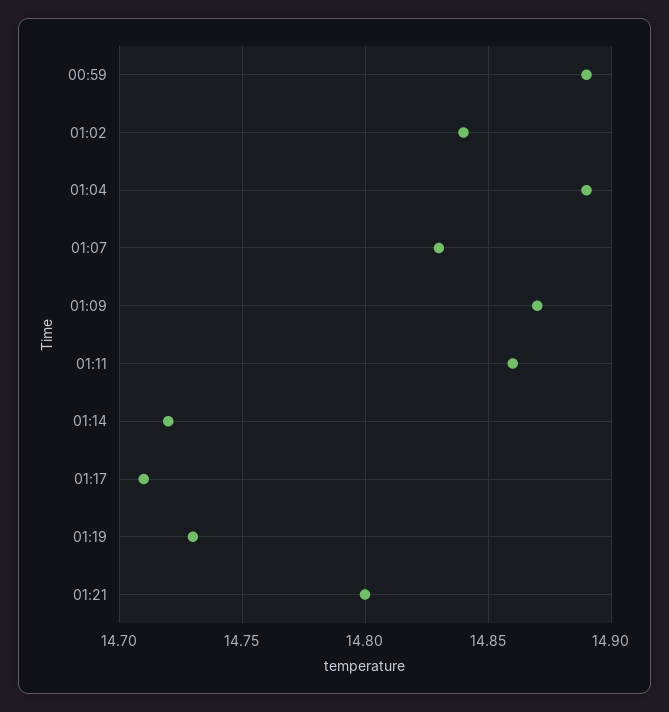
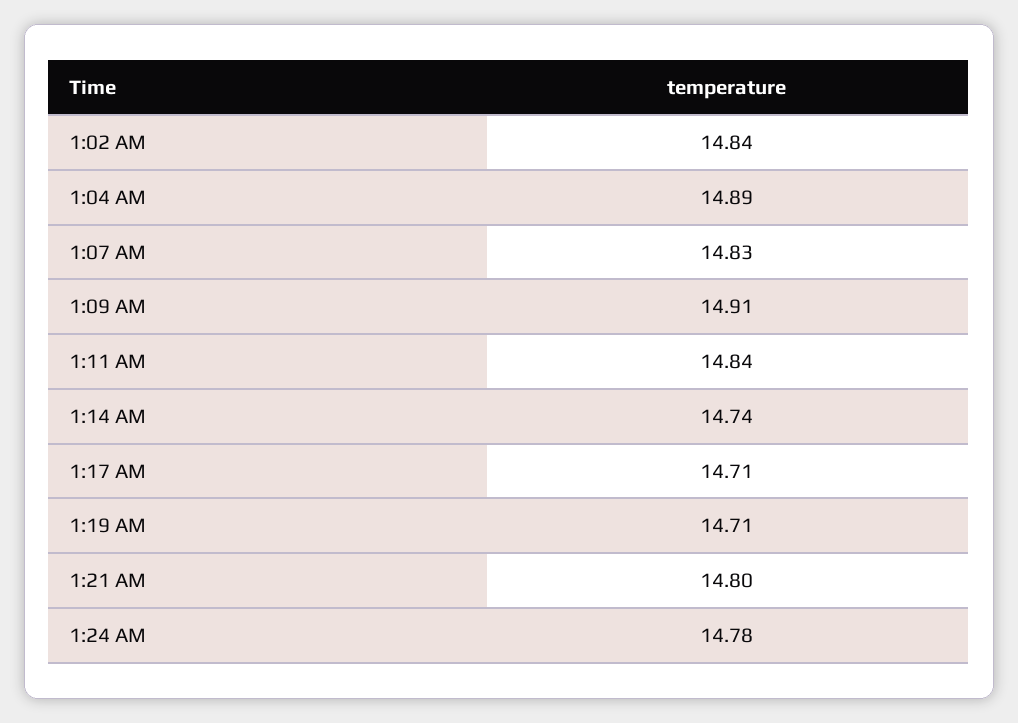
00:59: 14.89 -> none
01:09: 14.87 -> 14.91
01:11: 14.86 -> 14.84
01:14: 14.72 -> 14.74
01:19: 14.73 -> 14.71
1:24 AM: none -> 14.78

